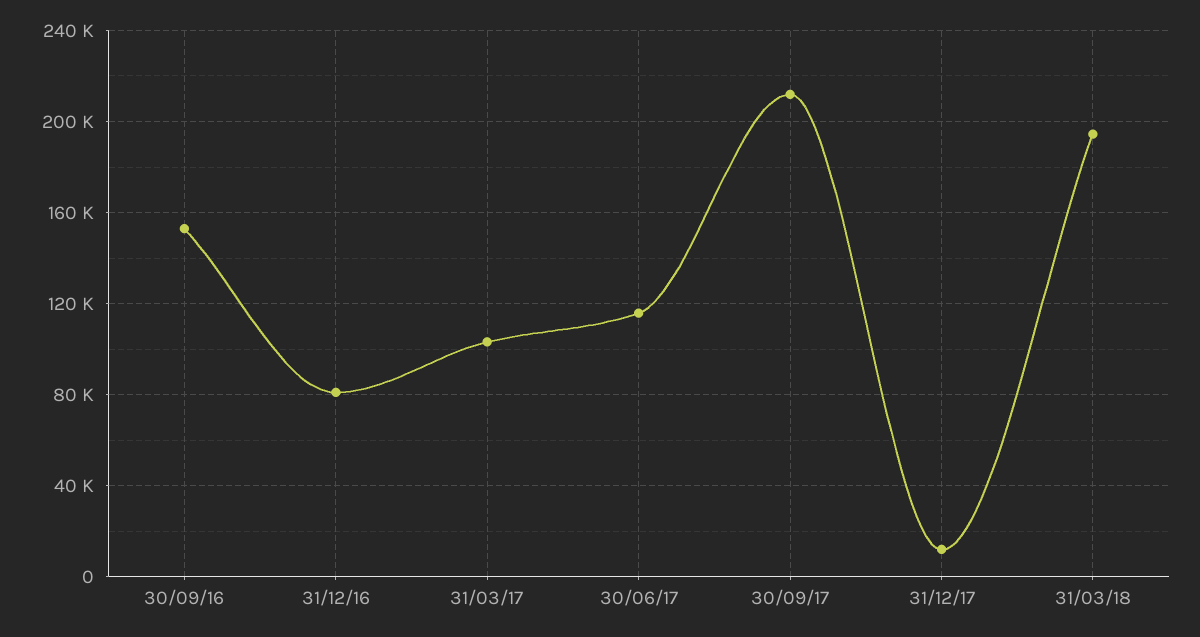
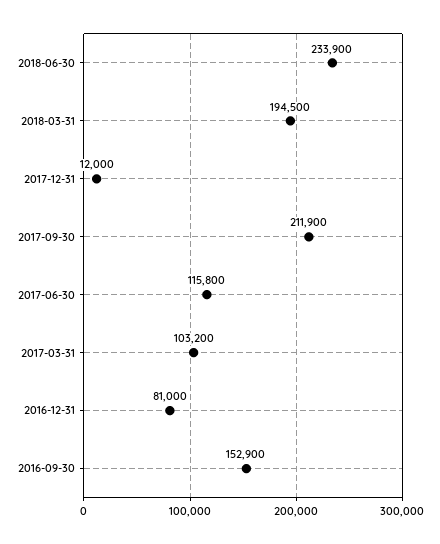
2018-06-30: none -> 233900

